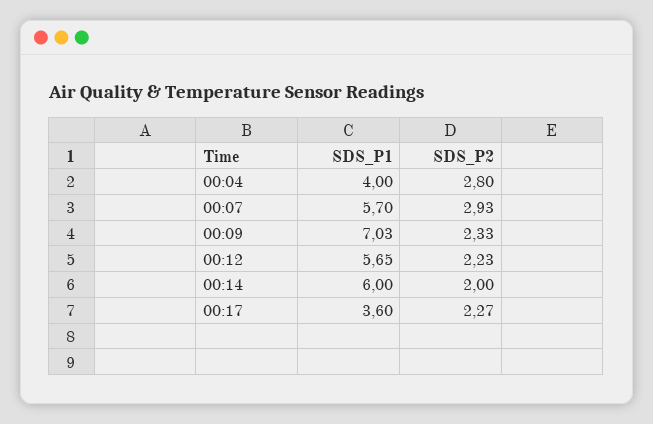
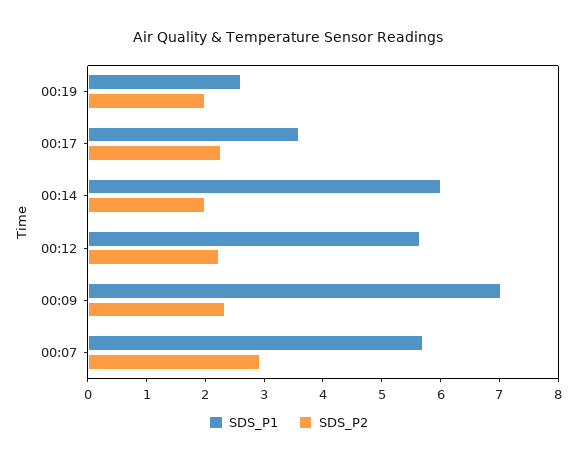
SDS_P1, 00:04: 4 -> none
SDS_P2, 00:04: 2.8 -> none
SDS_P1, 00:19: none -> 2.6
SDS_P2, 00:19: none -> 2

